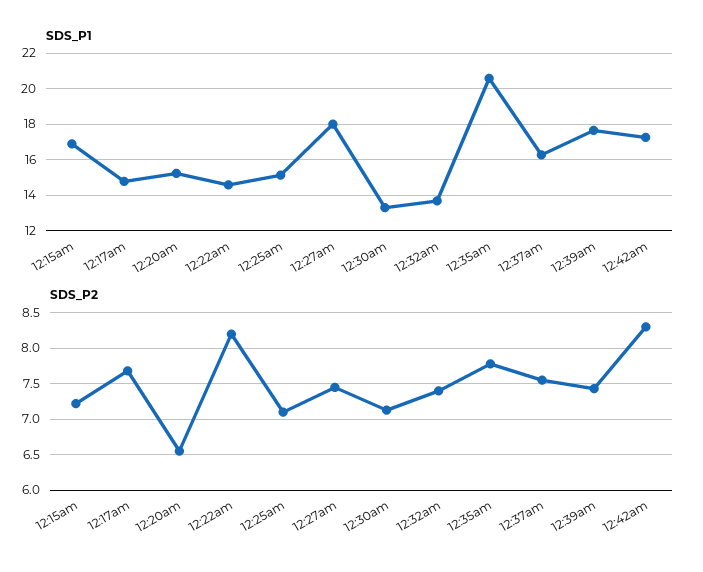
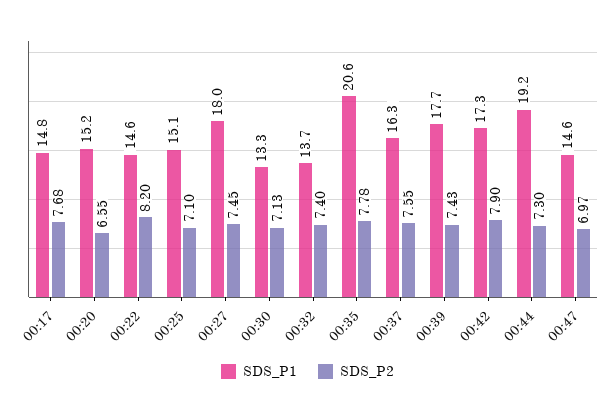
SDS_P1, 12:15am: 17 -> none
SDS_P2, 12:15am: 7.2 -> none
SDS_P2, 12:42am: 8.3 -> 7.9
SDS_P1, 00:44: none -> 19.2
SDS_P2, 00:44: none -> 7.3
SDS_P1, 00:47: none -> 14.6
SDS_P2, 00:47: none -> 6.97

